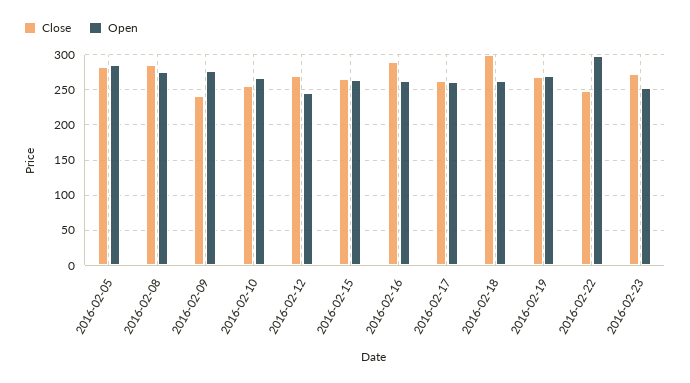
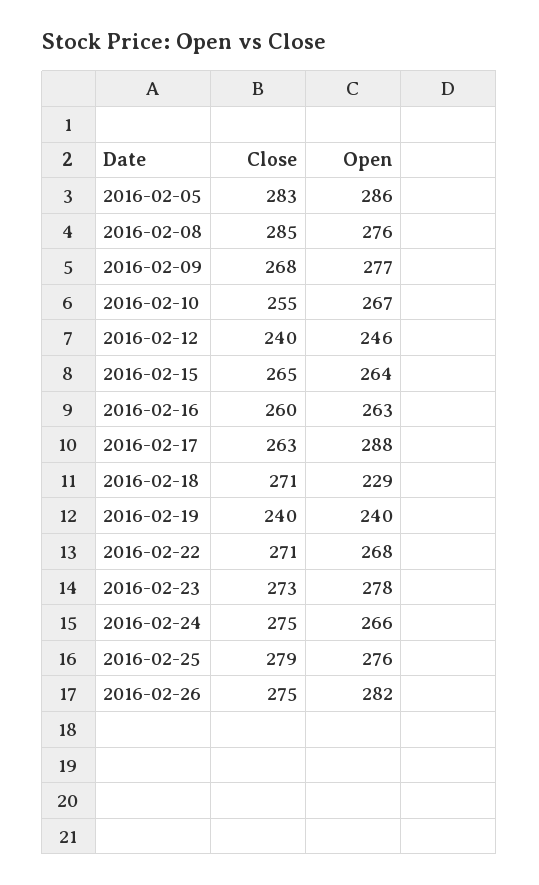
Close, 2016-02-09: 240 -> 268
Close, 2016-02-12: 270 -> 240
Close, 2016-02-16: 290 -> 260
Open, 2016-02-17: 260 -> 288
Close, 2016-02-18: 300 -> 271
Open, 2016-02-18: 260 -> 229
Close, 2016-02-19: 270 -> 240
Open, 2016-02-19: 270 -> 240
Close, 2016-02-22: 250 -> 271
Open, 2016-02-22: 300 -> 268
Open, 2016-02-23: 250 -> 278
Close, 2016-02-24: none -> 275
Open, 2016-02-24: none -> 266
Close, 2016-02-25: none -> 279
Open, 2016-02-25: none -> 276
Close, 2016-02-26: none -> 275
Open, 2016-02-26: none -> 282

